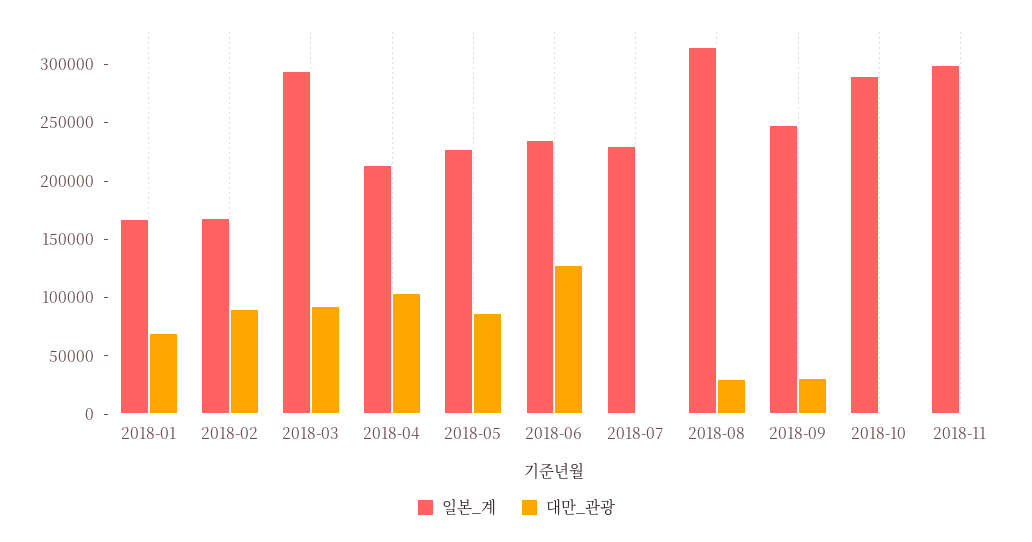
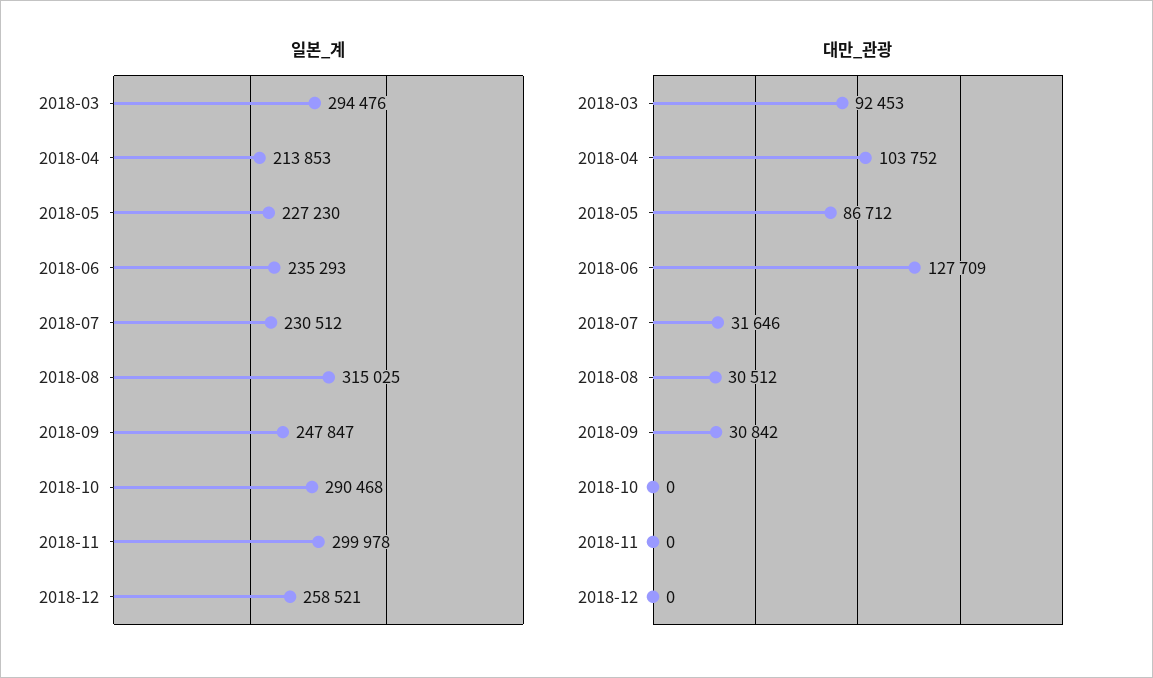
일본_계, 2018-01: 170000 -> none
대만_관광, 2018-01: 70000 -> none
일본_계, 2018-02: 170000 -> none
대만_관광, 2018-02: 90000 -> none
대만_관광, 2018-07: 0 -> 31646
일본_계, 2018-12: none -> 258521
대만_관광, 2018-12: none -> 0

